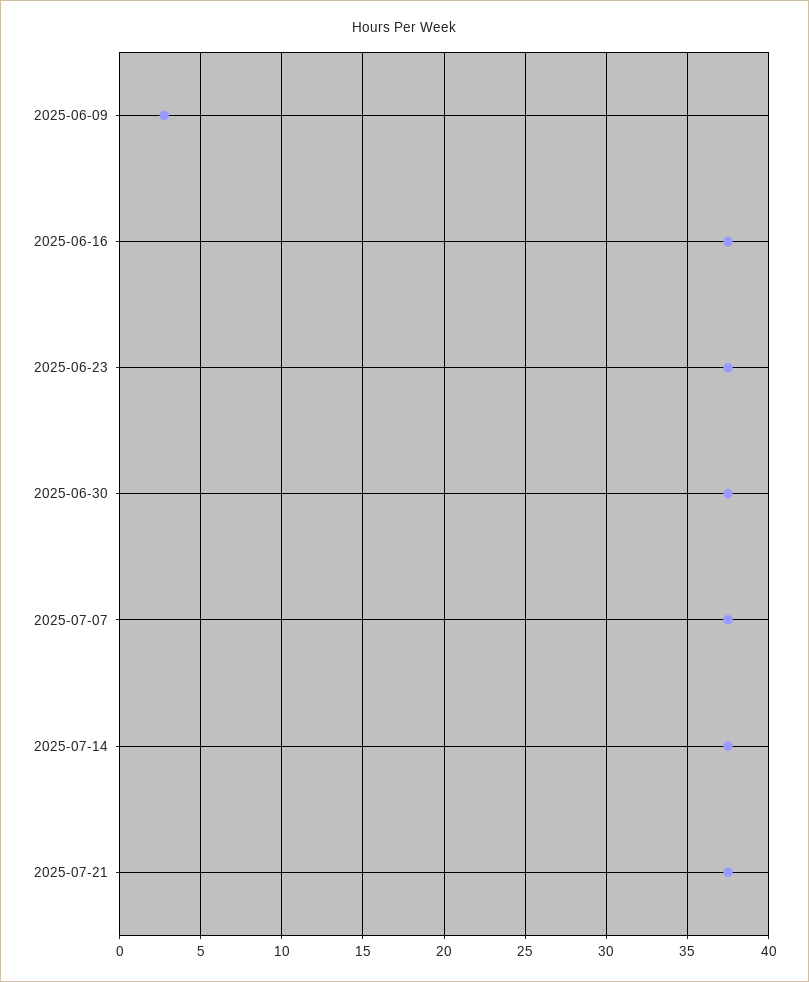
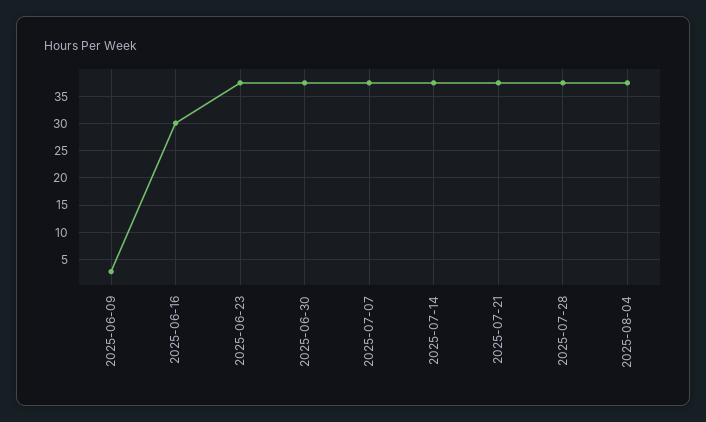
2025-06-16: 37.5 -> 30
2025-07-28: none -> 37.5
2025-08-04: none -> 37.5

